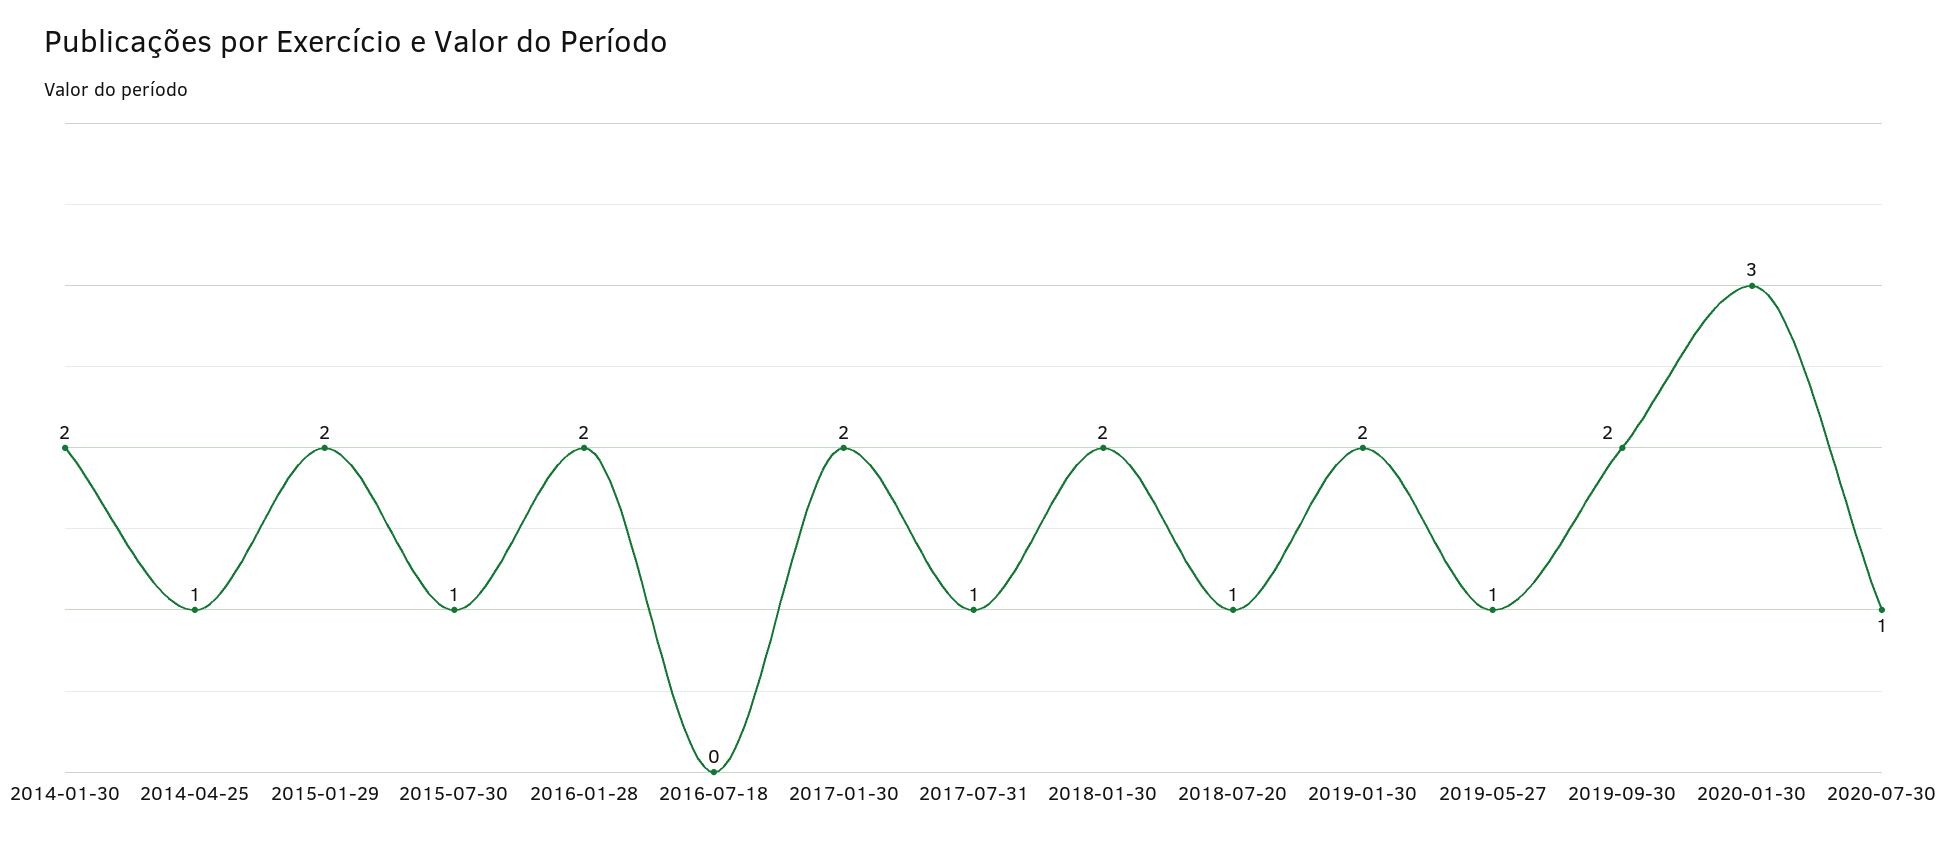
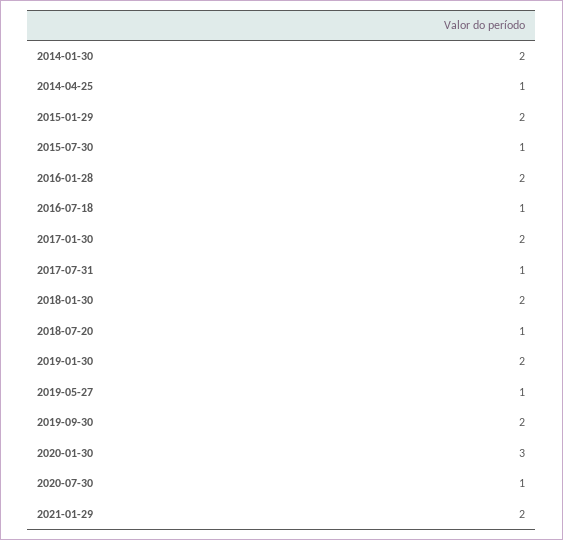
2016-07-18: 0 -> 1
2021-01-29: none -> 2

